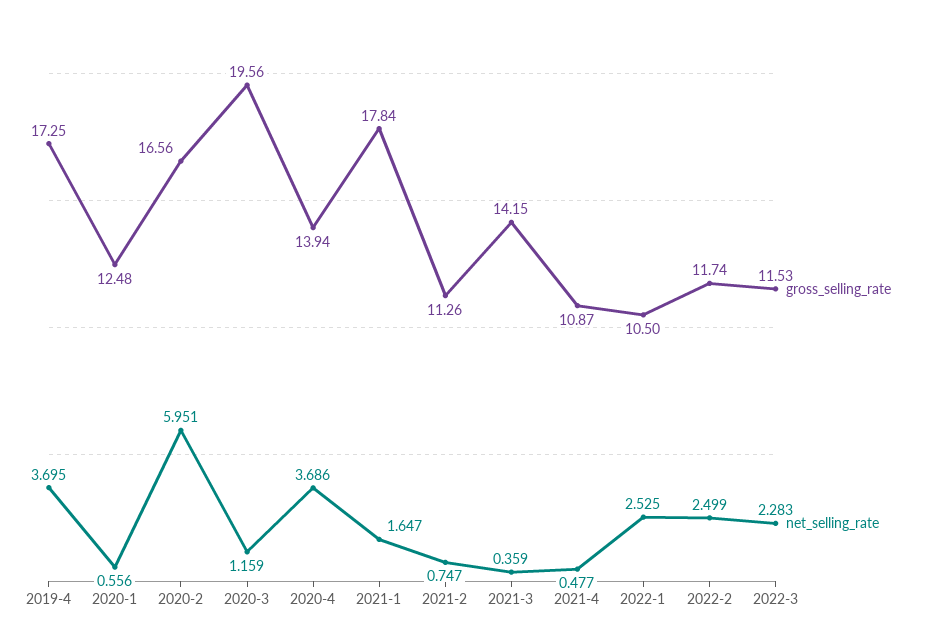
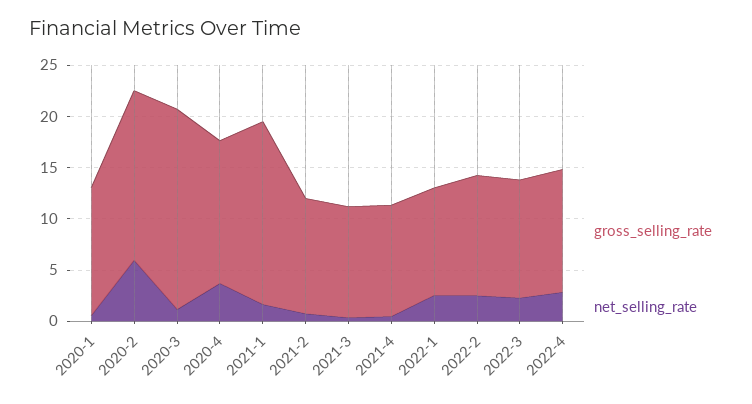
gross_selling_rate, 2019-4: 17.25 -> none
net_selling_rate, 2019-4: 3.695 -> none
gross_selling_rate, 2021-3: 14.15 -> 11
gross_selling_rate, 2022-4: none -> 12
net_selling_rate, 2022-4: none -> 3

